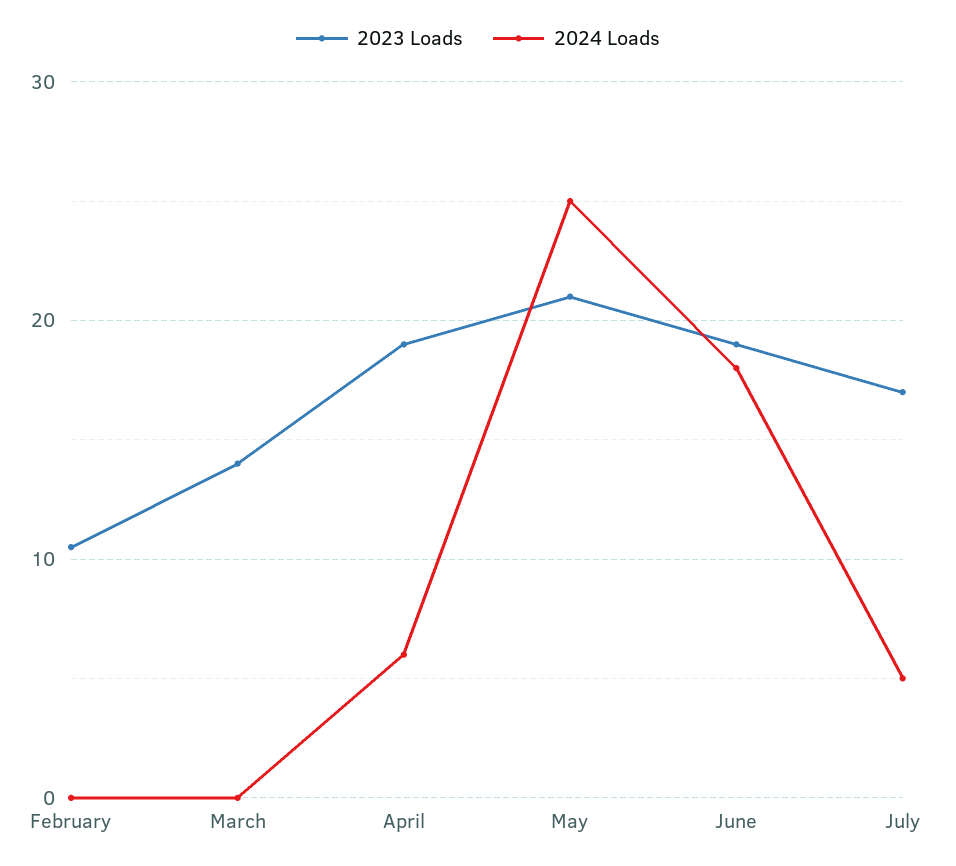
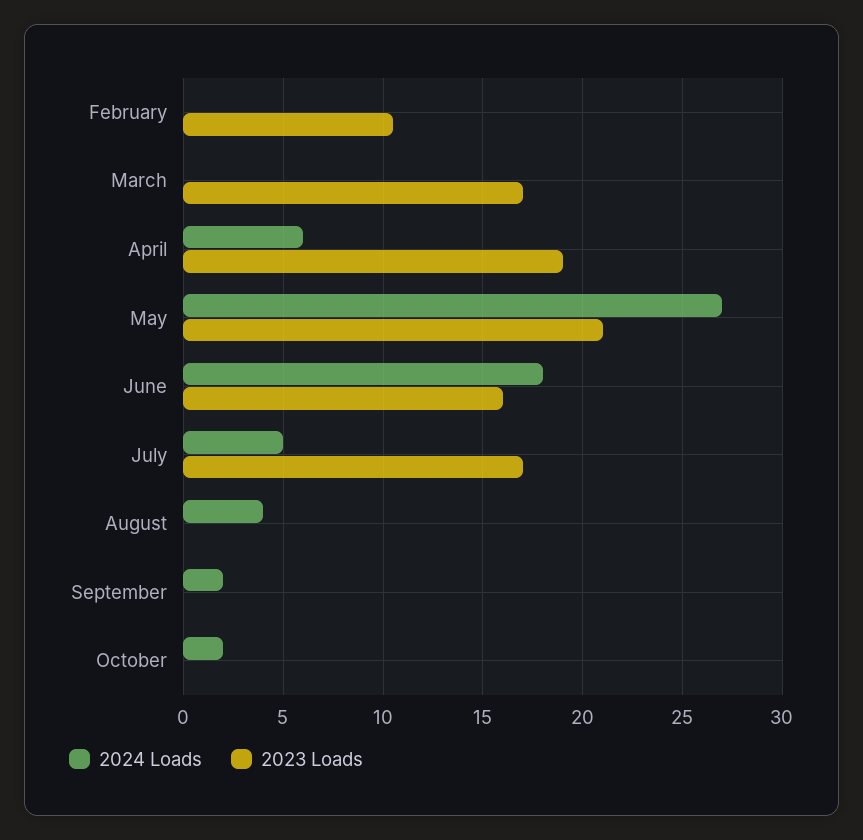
2023 Loads, March: 14 -> 17
2024 Loads, May: 25 -> 27
2023 Loads, June: 19 -> 16
2024 Loads, August: none -> 4
2023 Loads, August: none -> 0
2024 Loads, September: none -> 2
2023 Loads, September: none -> 0
2024 Loads, October: none -> 2
2023 Loads, October: none -> 0

